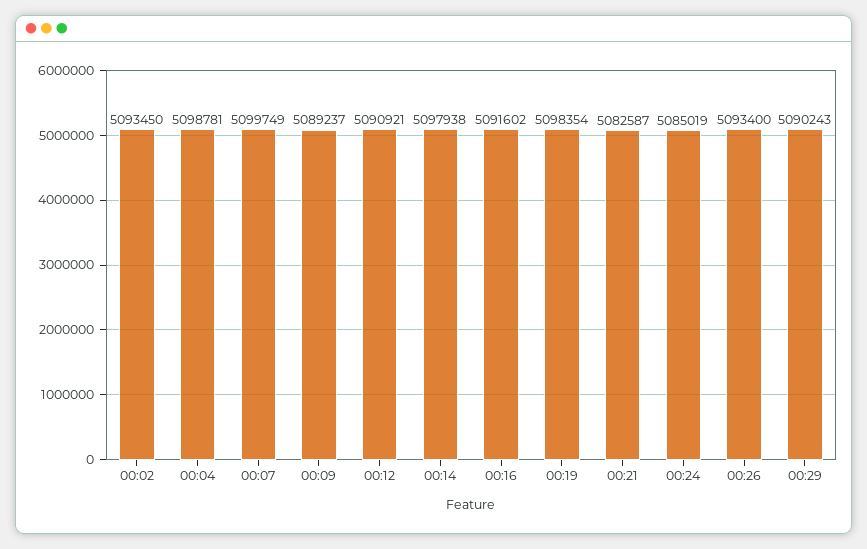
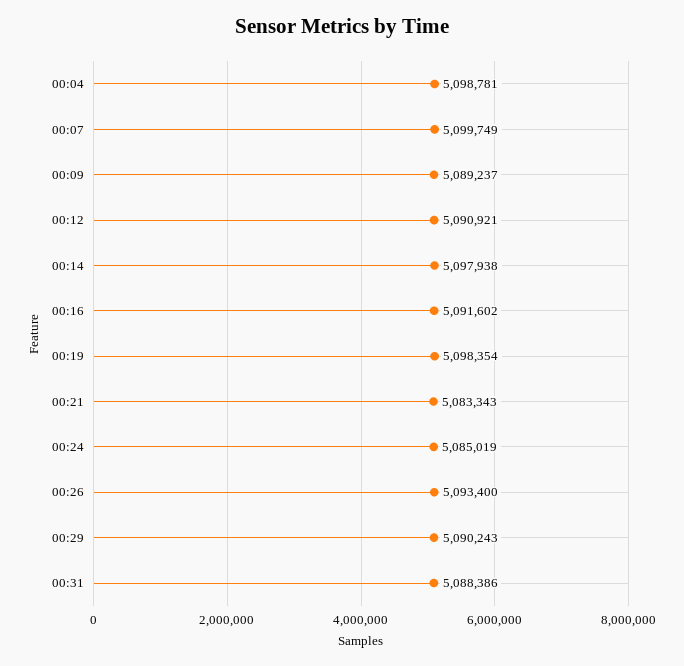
00:02: 5093450 -> none
00:21: 5082587 -> 5083343
00:31: none -> 5088386

